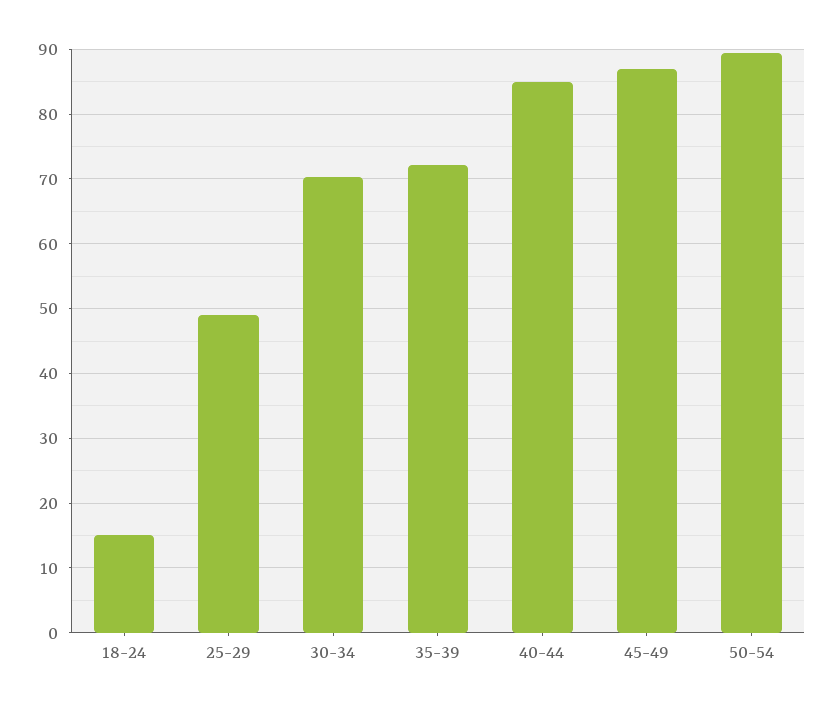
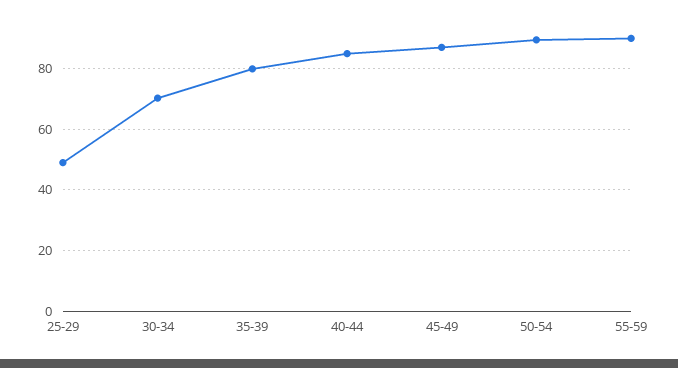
18-24: 15 -> none
35-39: 72 -> 80
55-59: none -> 90

